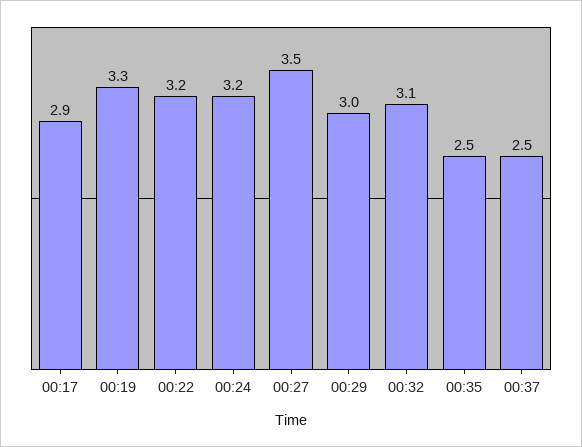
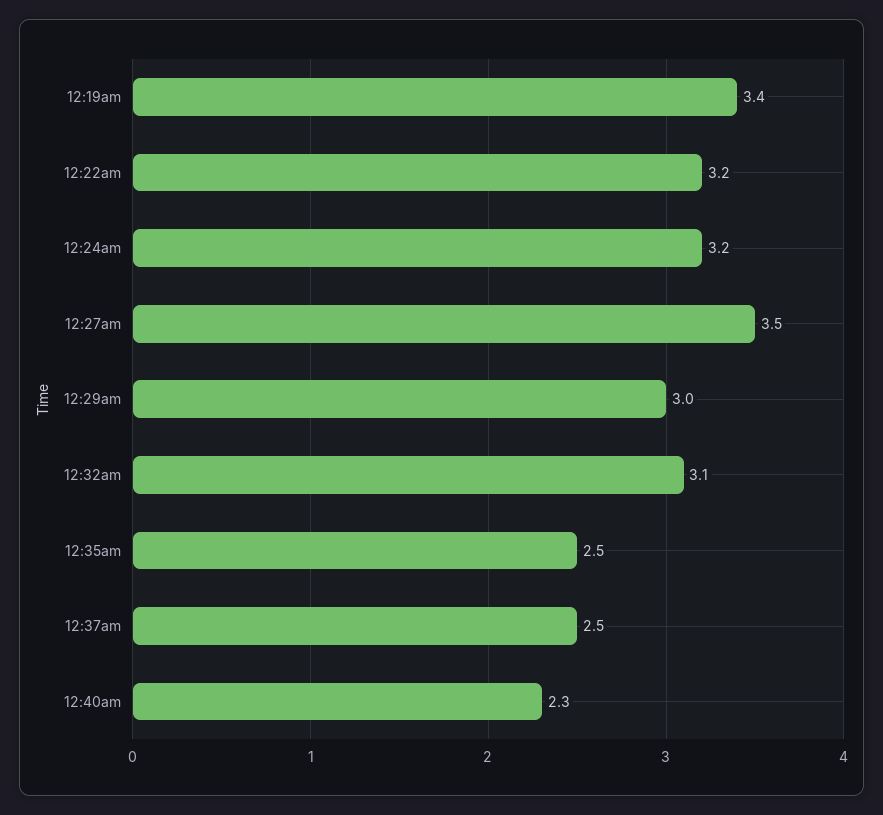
00:17: 2.9 -> none
00:19: 3.3 -> 3.4
12:40am: none -> 2.3

